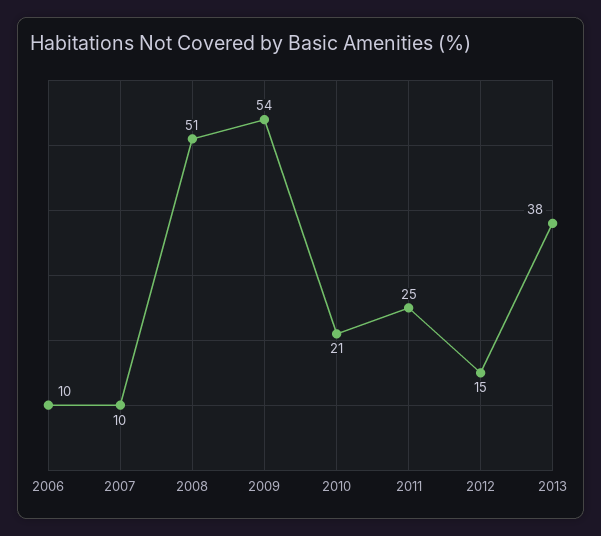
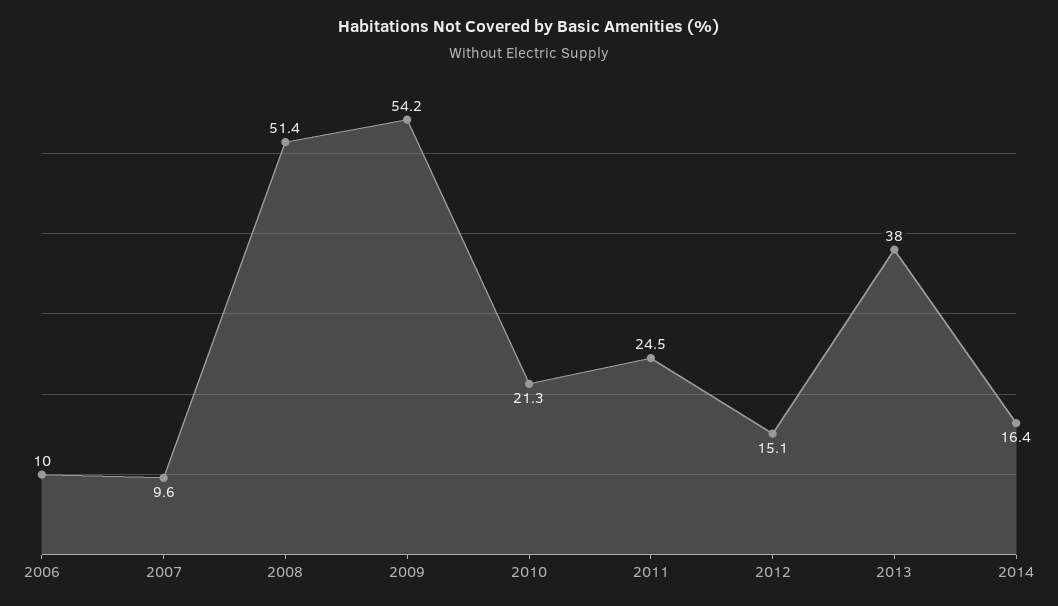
2014: none -> 16.4

